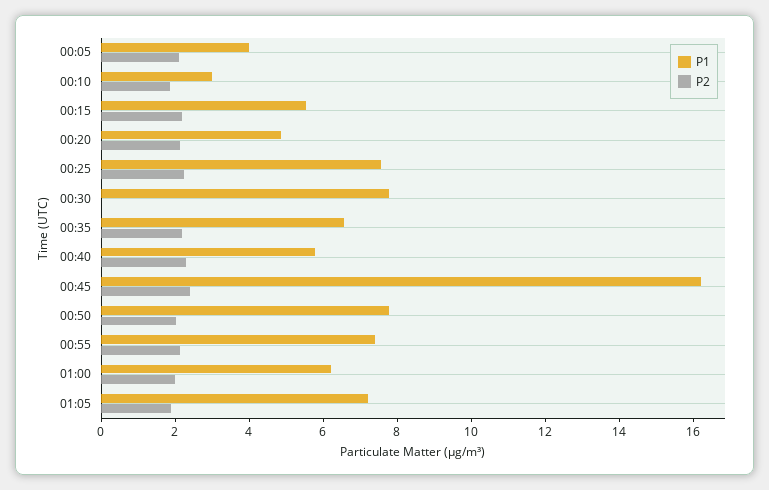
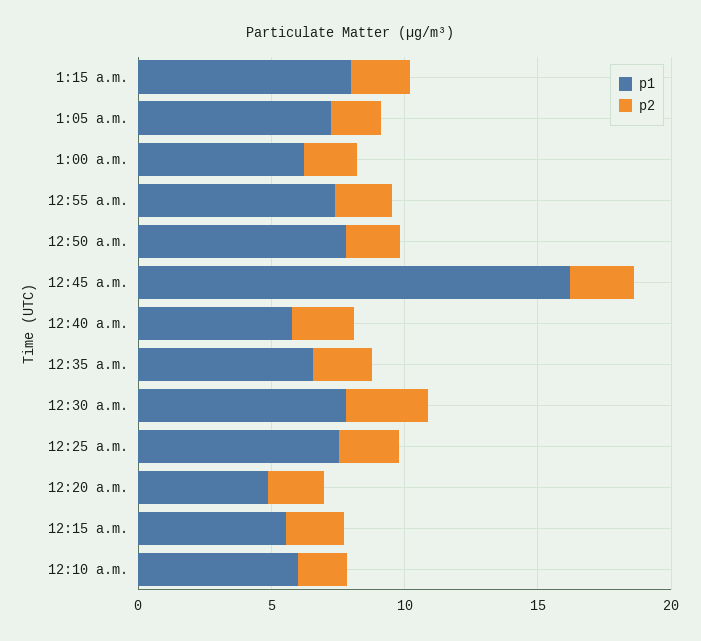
P1, 00:05: 4 -> none
P2, 00:05: 2 -> none
P1, 00:10: 3 -> 6
P2, 00:30: 0 -> 3
P1, 1:15 a.m.: none -> 8
P2, 1:15 a.m.: none -> 2

